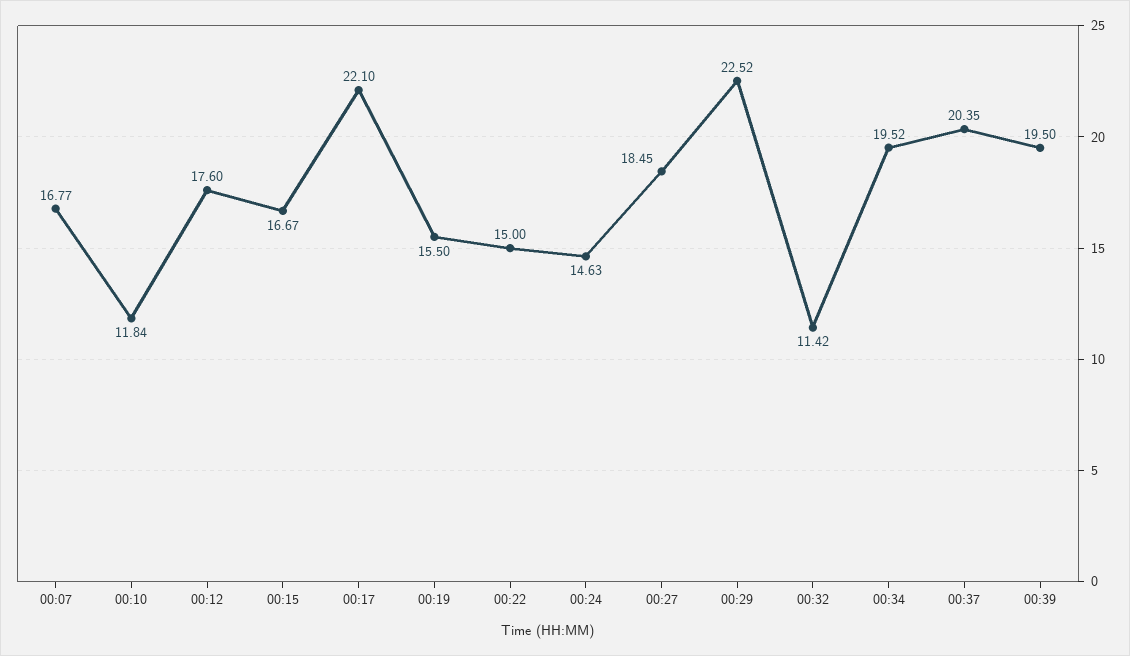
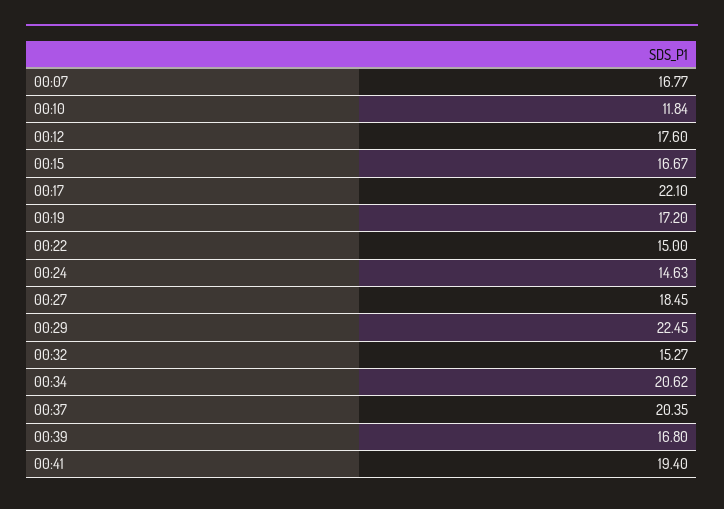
00:19: 15.5 -> 17.2
00:29: 22.52 -> 22.45
00:32: 11.42 -> 15.27
00:34: 19.52 -> 20.62
00:39: 19.5 -> 16.8
00:41: none -> 19.4

